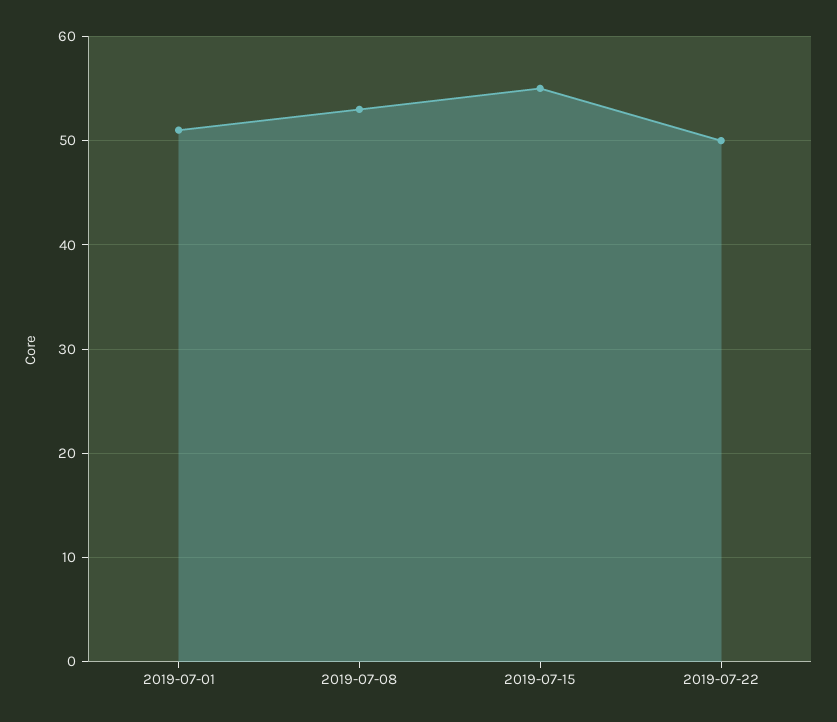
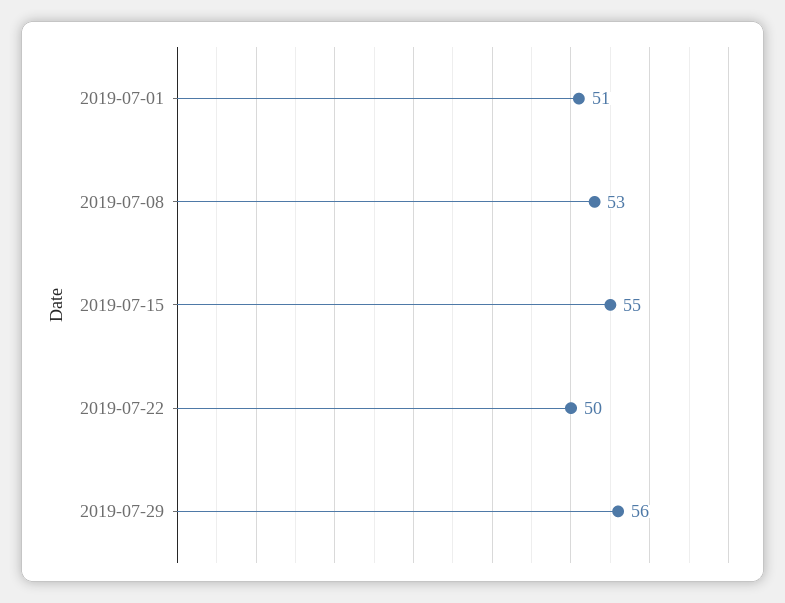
2019-07-29: none -> 56

